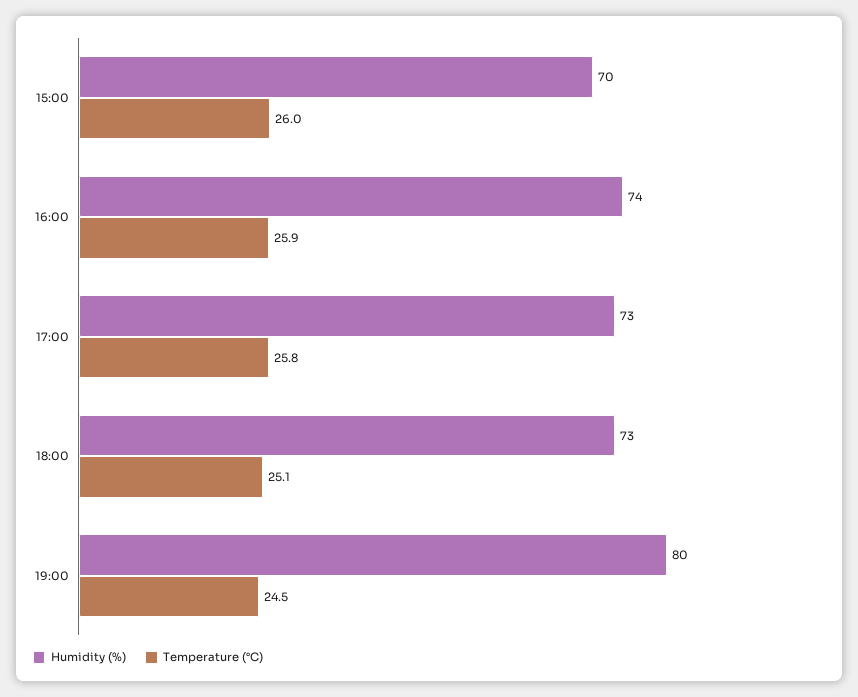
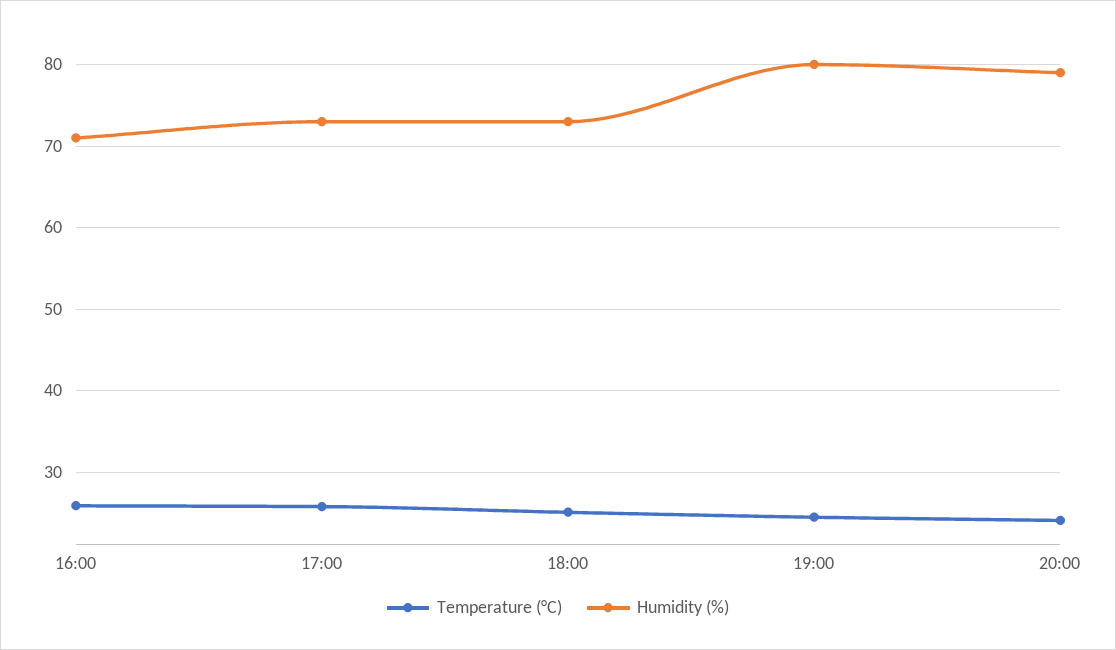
Humidity (%), 15:00: 70 -> none
Temperature (°C), 15:00: 26 -> none
Humidity (%), 16:00: 74 -> 71
Temperature (°C), 20:00: none -> 24
Humidity (%), 20:00: none -> 79

